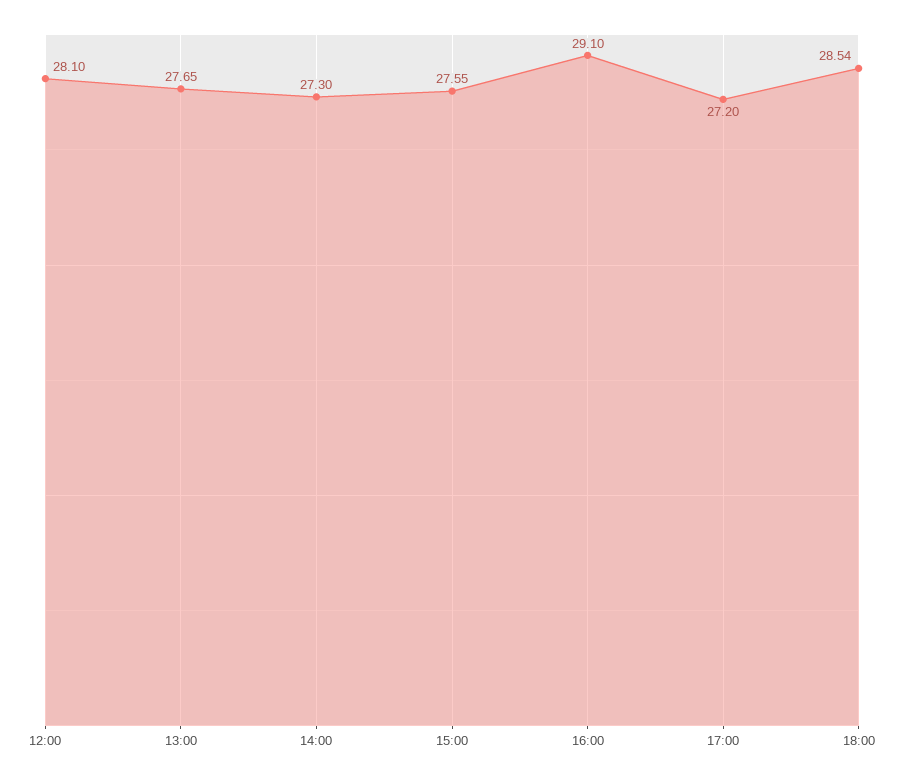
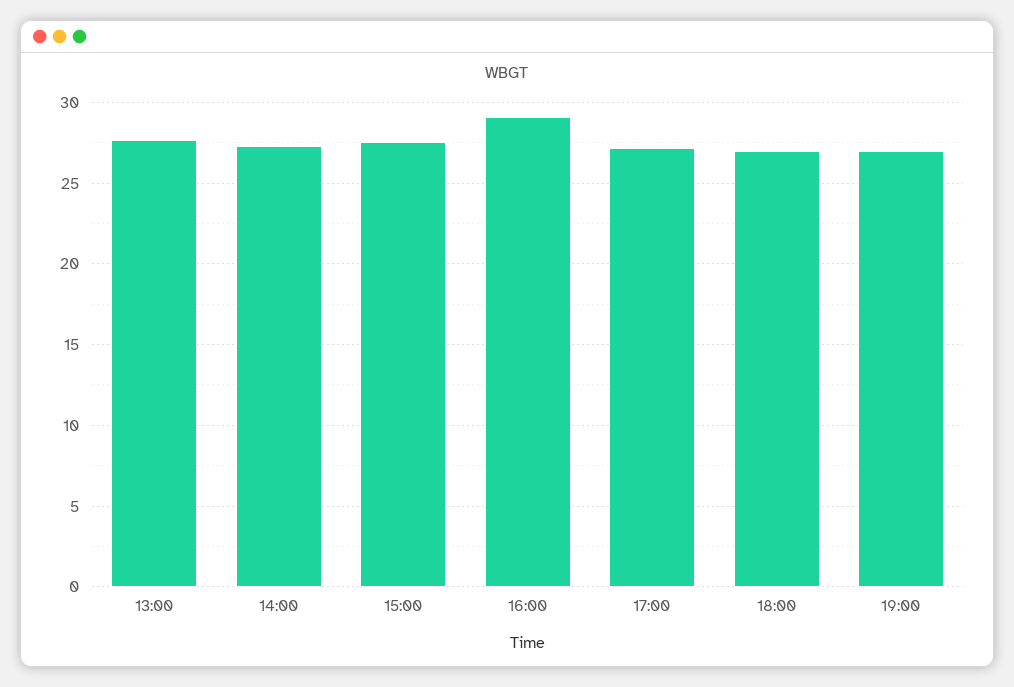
12:00: 28.1 -> none
18:00: 28.54 -> 27
19:00: none -> 27

